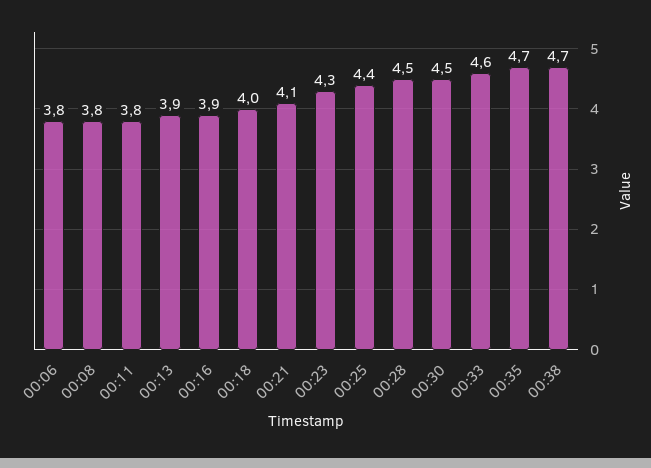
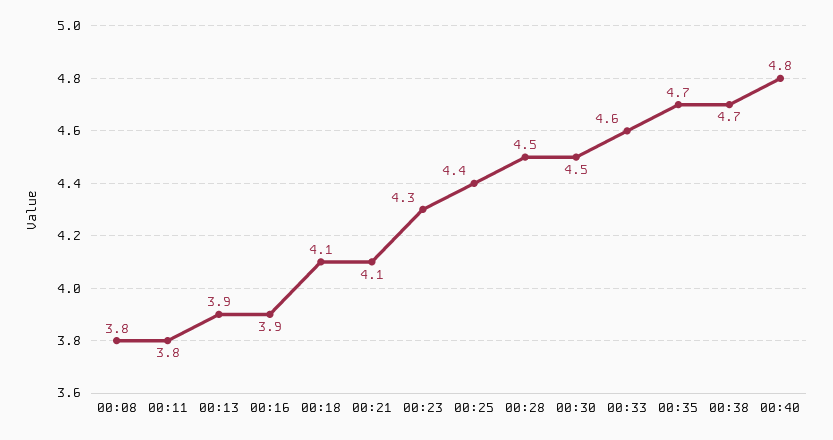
00:06: 3.8 -> none
00:18: 4 -> 4.1
00:40: none -> 4.8

